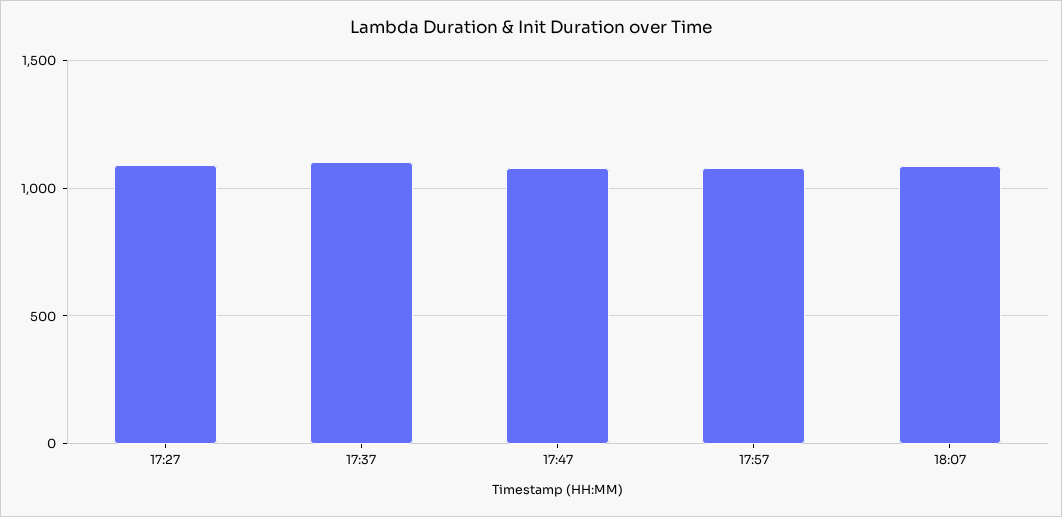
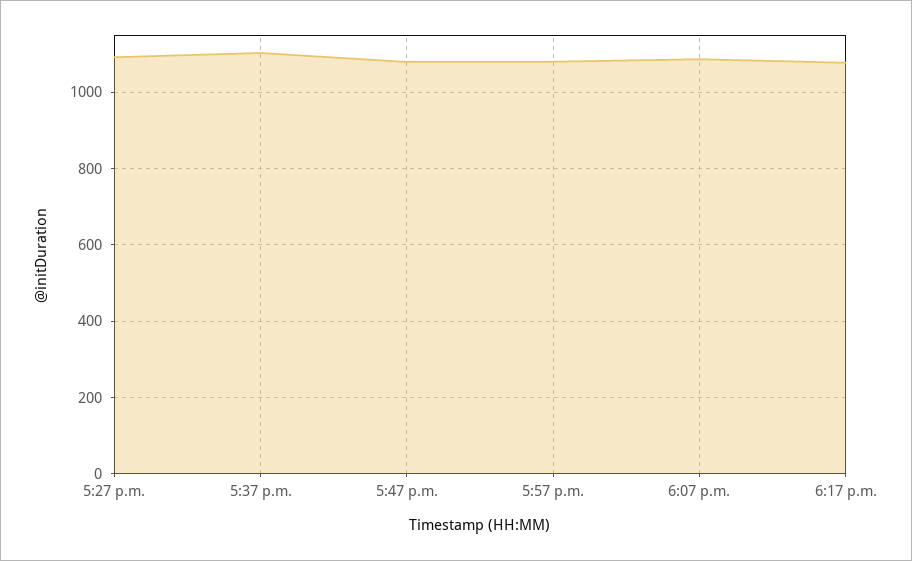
6:17 p.m.: none -> 1080

